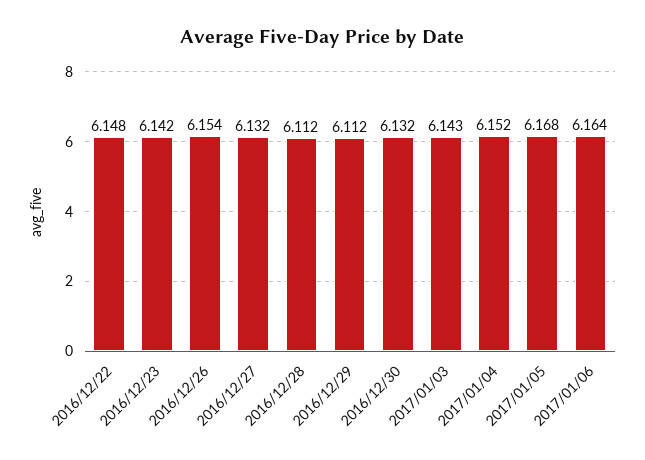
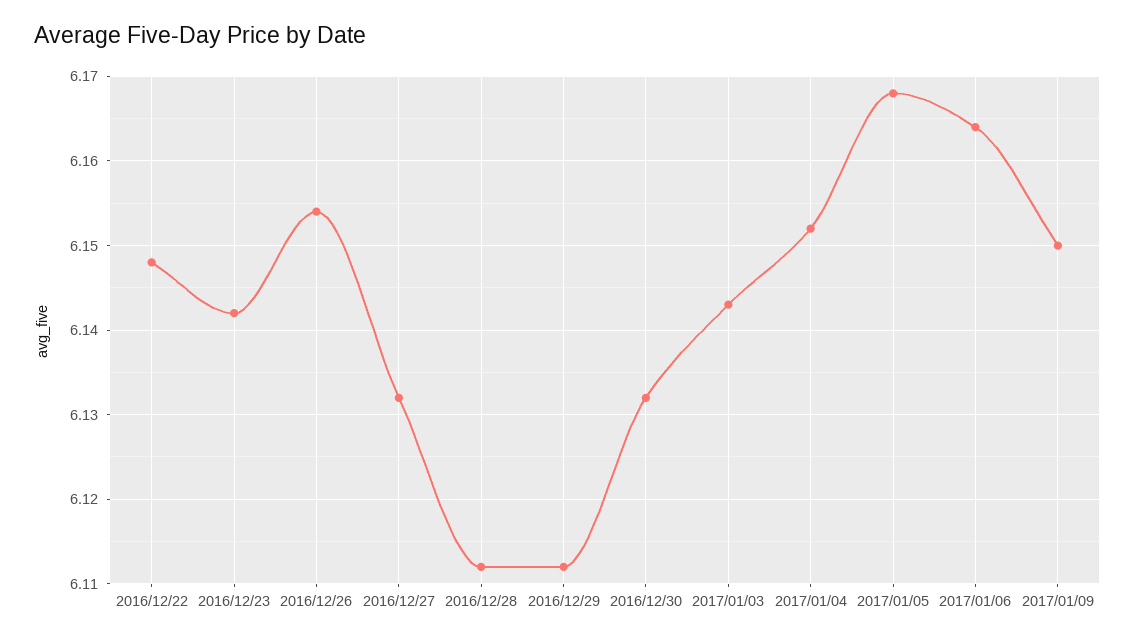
2017/01/09: none -> 6.15

